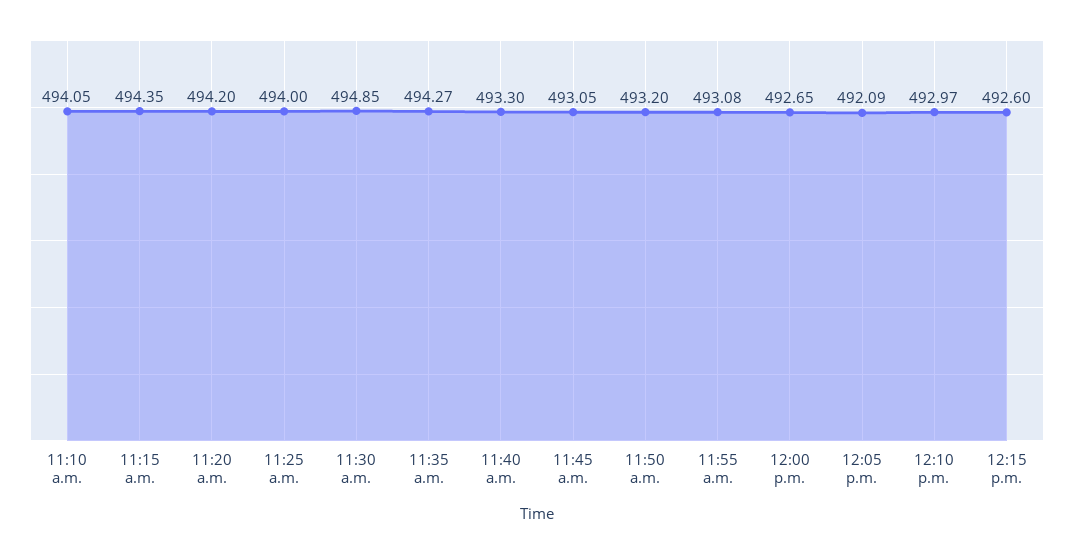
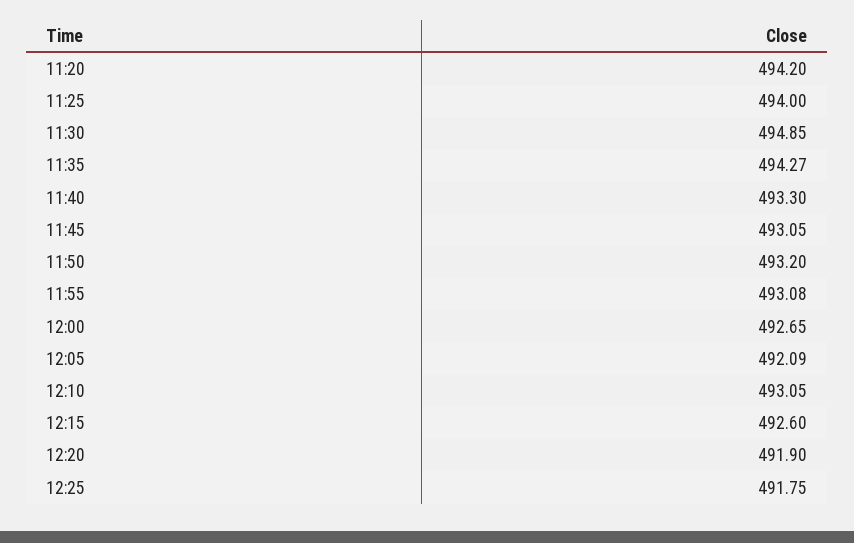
11:10 a.m.: 494.05 -> none
11:15 a.m.: 494.35 -> none
12:10 p.m.: 492.97 -> 493.05
12:20: none -> 491.9
12:25: none -> 491.75

